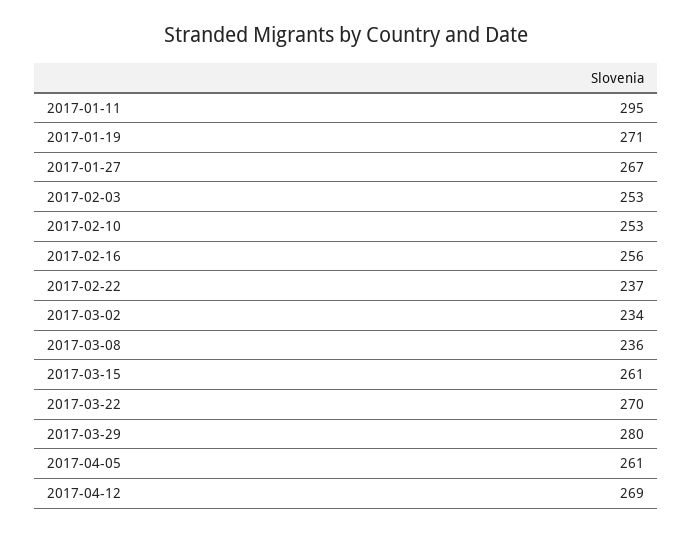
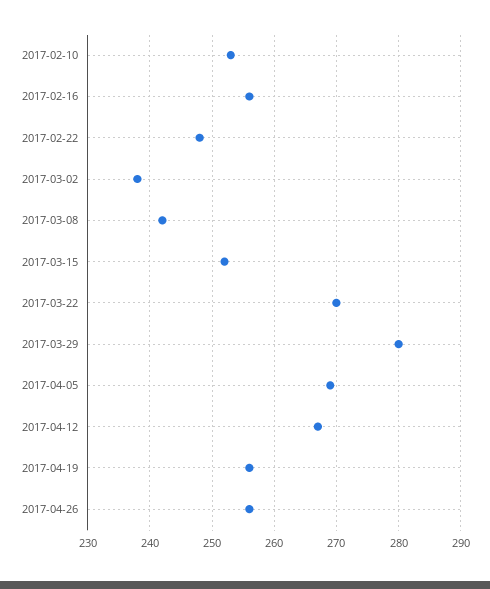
2017-01-11: 295 -> none
2017-01-19: 271 -> none
2017-01-27: 267 -> none
2017-02-03: 253 -> none
2017-02-22: 237 -> 248
2017-03-02: 234 -> 238
2017-03-08: 236 -> 242
2017-03-15: 261 -> 252
2017-04-05: 261 -> 269
2017-04-12: 269 -> 267
2017-04-19: none -> 256
2017-04-26: none -> 256

